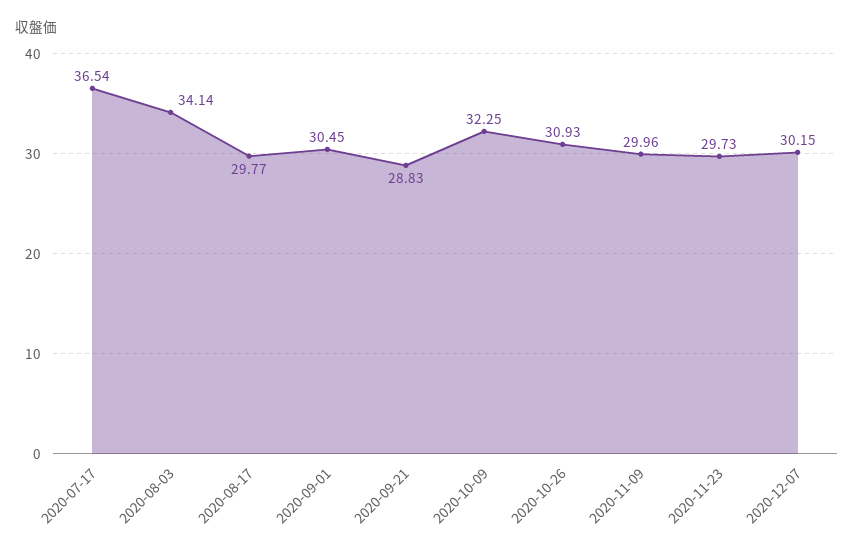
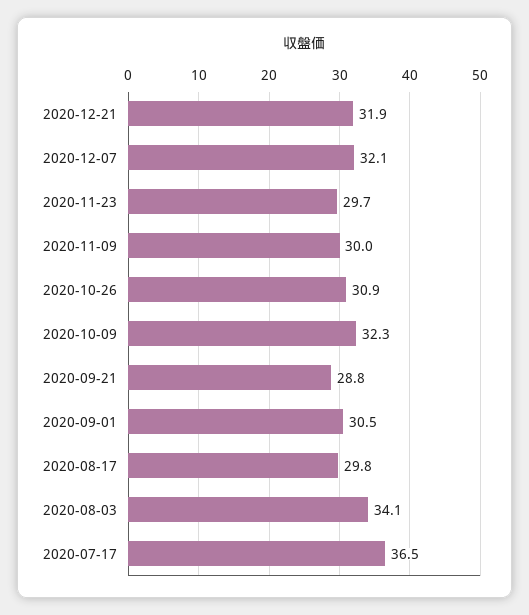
2020-12-07: 30.15 -> 32.1
2020-12-21: none -> 31.9

